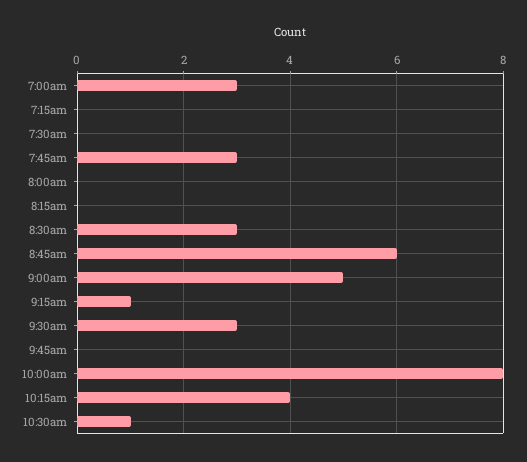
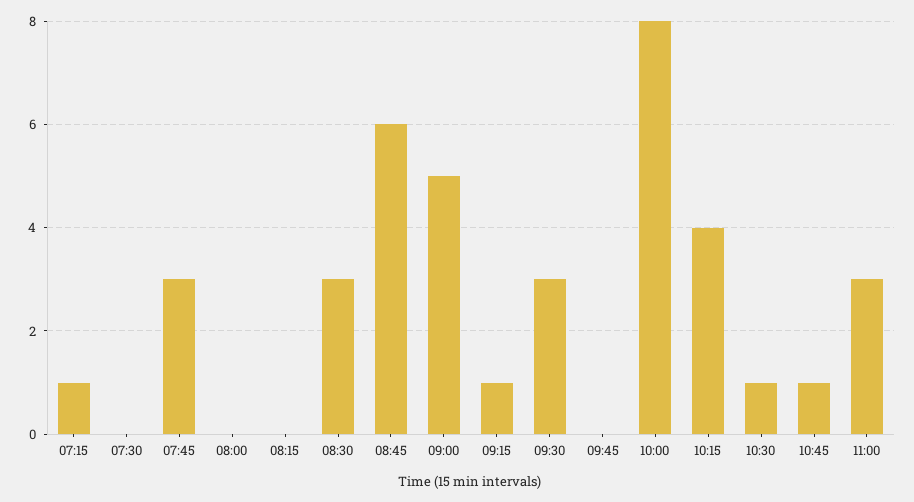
7:00am: 3 -> none
7:15am: 0 -> 1
10:45: none -> 1
11:00: none -> 3

